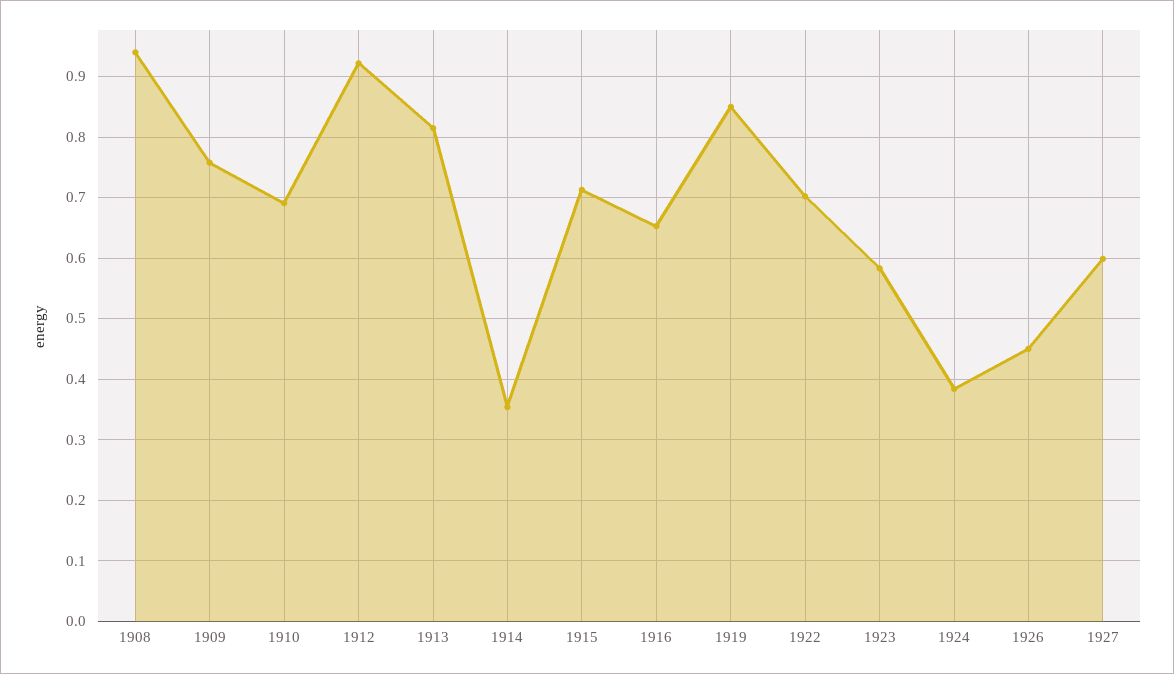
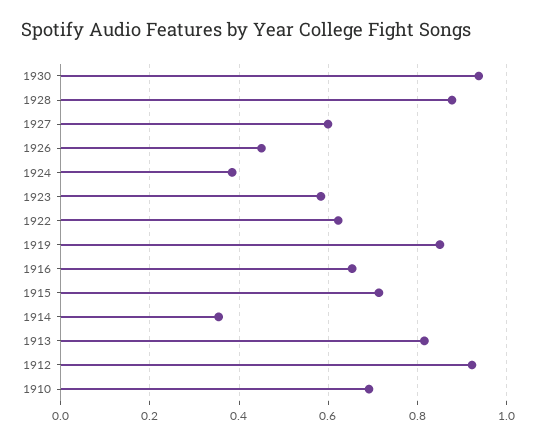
1908: 0.94 -> none
1909: 0.76 -> none
1922: 0.7 -> 0.62
1930: none -> 0.94
1928: none -> 0.88

